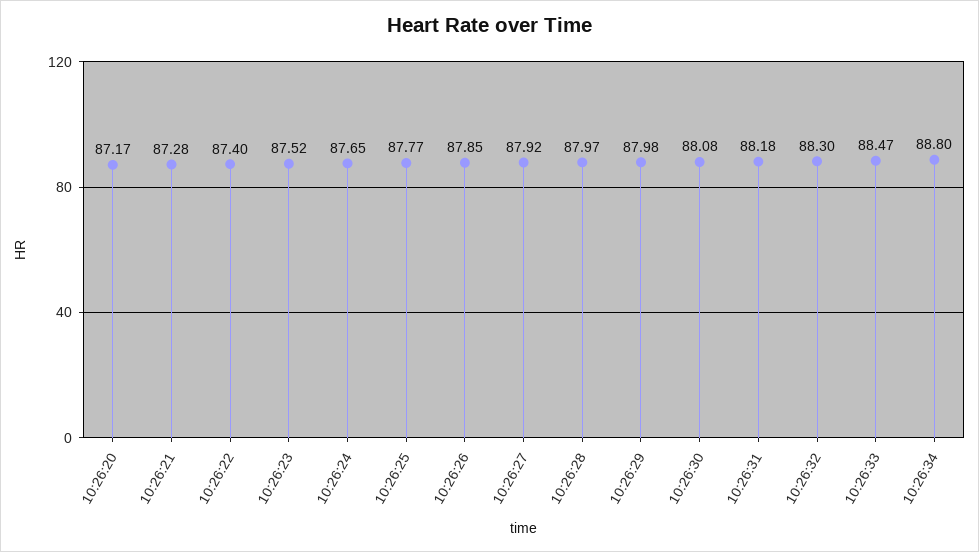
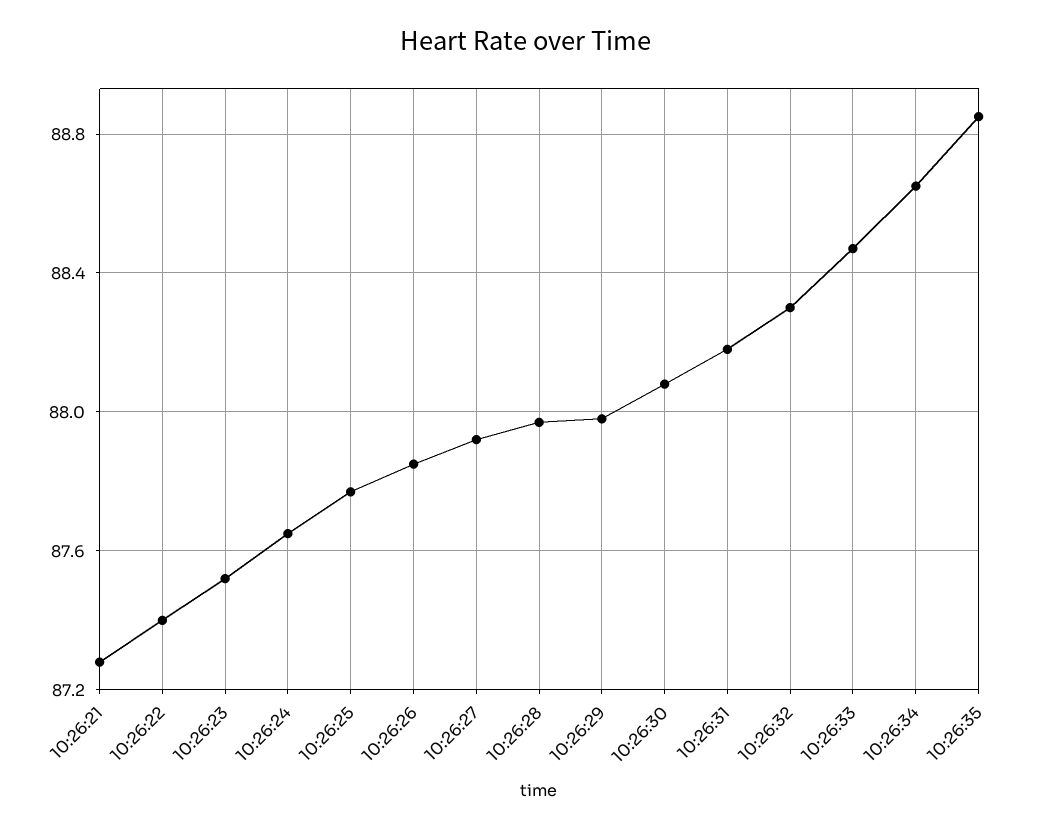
10:26:20: 87.17 -> none
10:26:34: 88.8 -> 88.65
10:26:35: none -> 88.85

